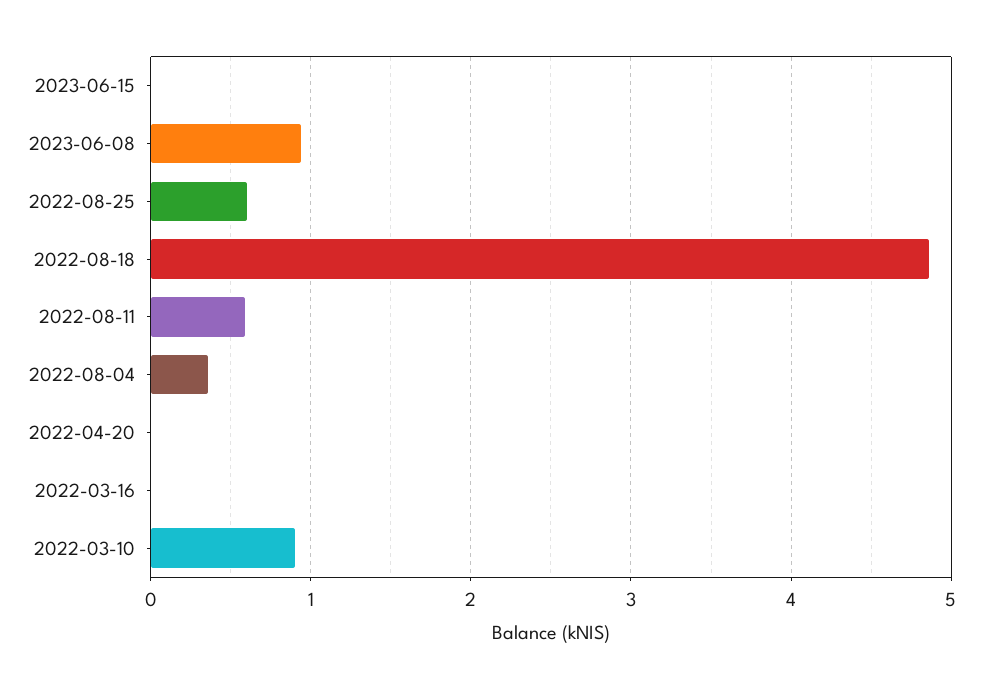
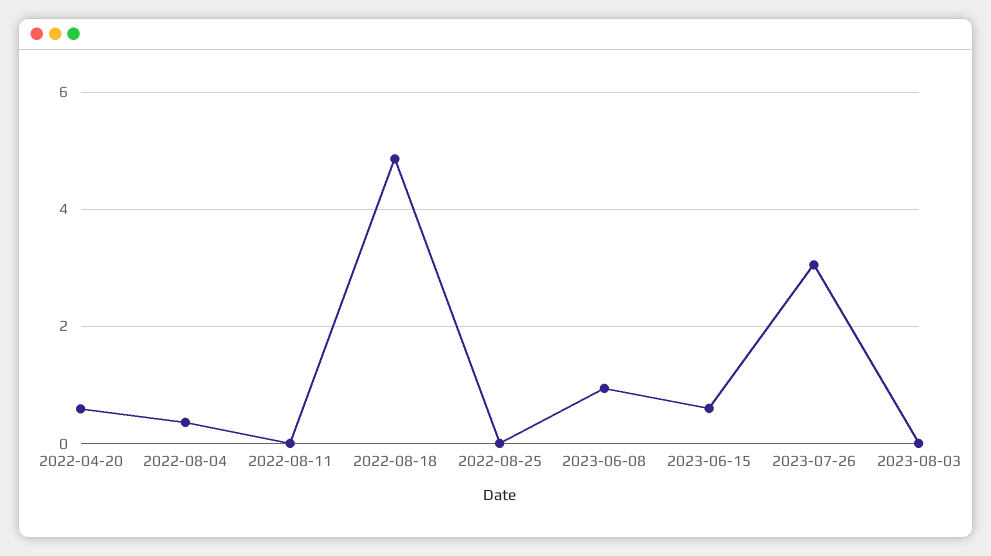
2023-06-15: 0 -> 0.6
2022-08-25: 0.6 -> 0
2022-08-11: 0.6 -> 0
2022-04-20: 0 -> 0.6
2022-03-16: 0 -> none
2022-03-10: 0.9 -> none
2023-07-26: none -> 3
2023-08-03: none -> 0

